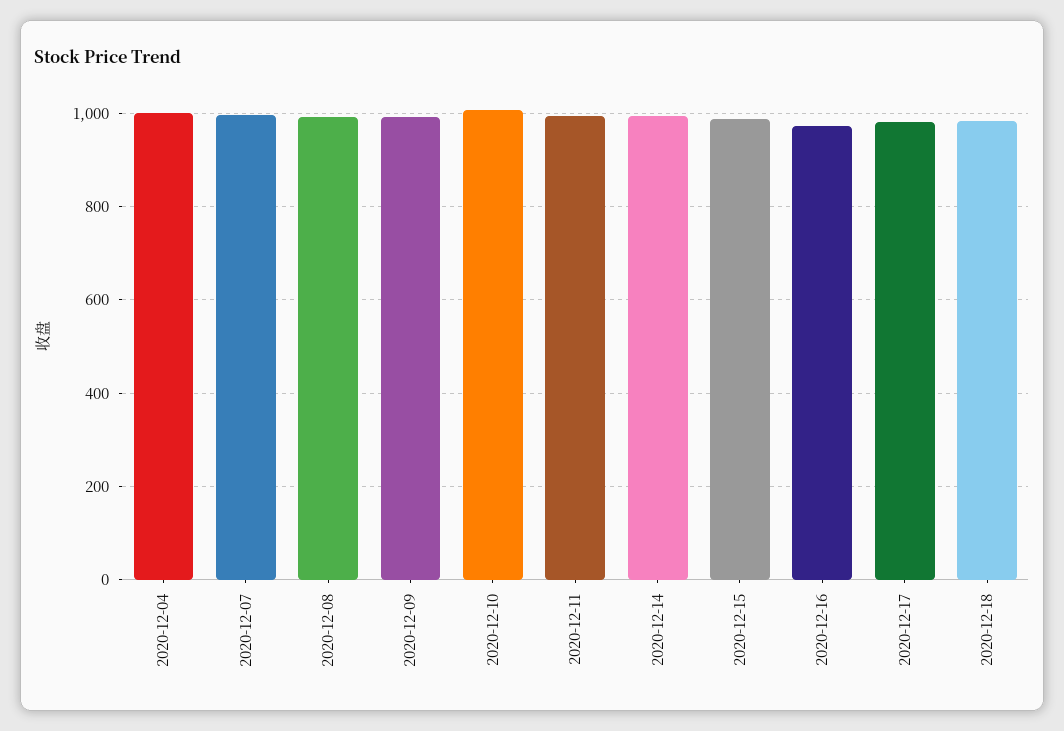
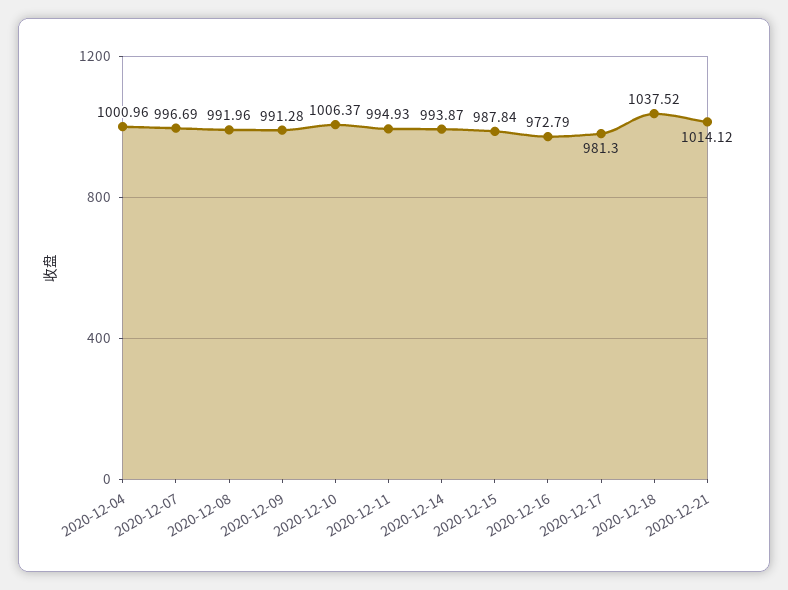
2020-12-18: 980 -> 1037.52
2020-12-21: none -> 1014.12

